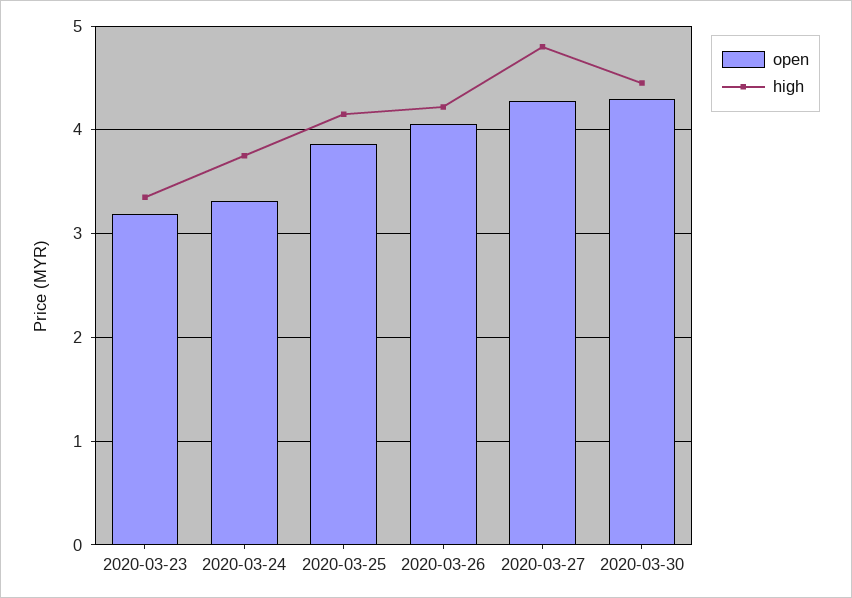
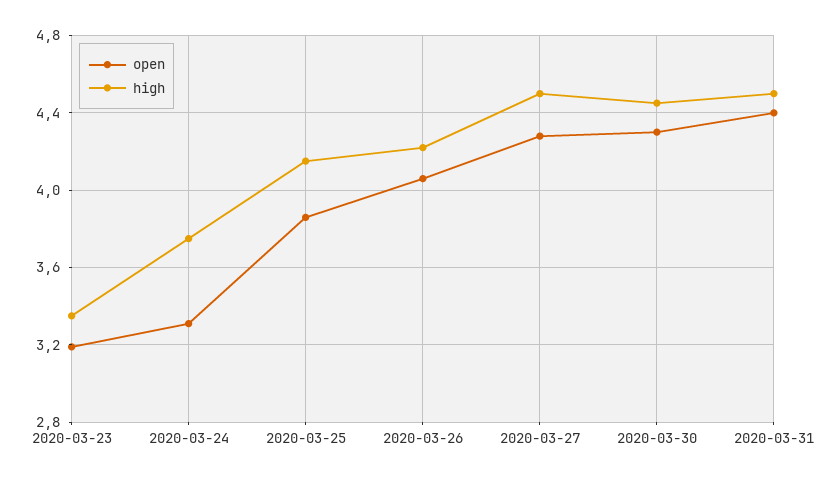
high, 2020-03-27: 4.8 -> 4.5
open, 2020-03-31: none -> 4.4
high, 2020-03-31: none -> 4.5

